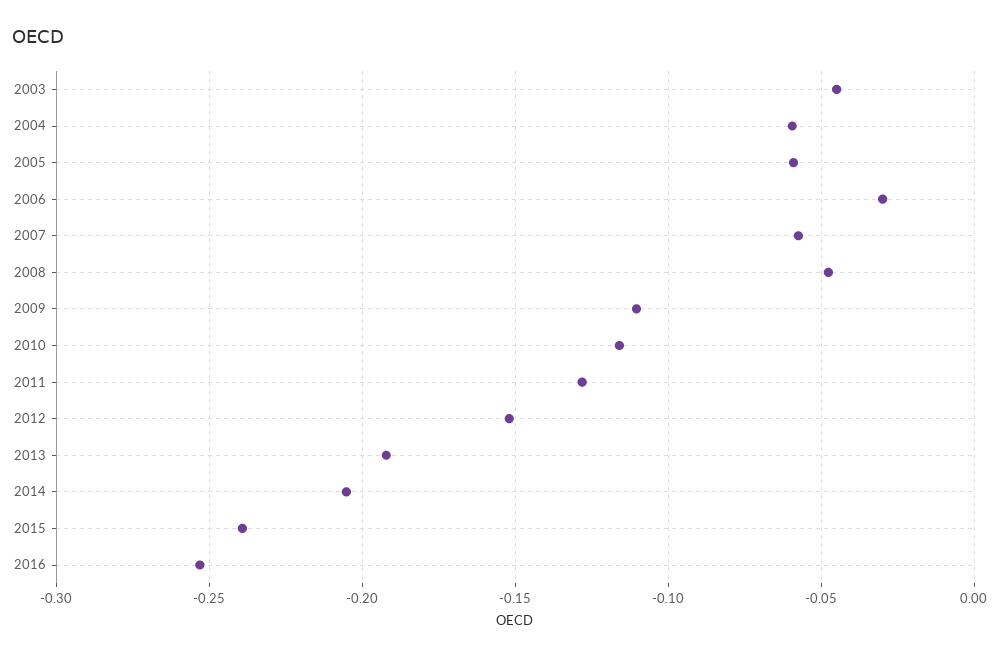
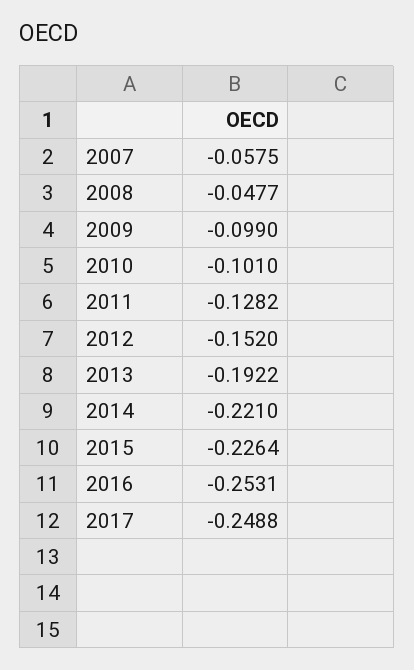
2003: -0.045 -> none
2004: -0.06 -> none
2005: -0.06 -> none
2006: -0.03 -> none
2009: -0.11 -> -0.099
2010: -0.115 -> -0.101
2014: -0.205 -> -0.221
2015: -0.24 -> -0.2264
2017: none -> -0.2488

